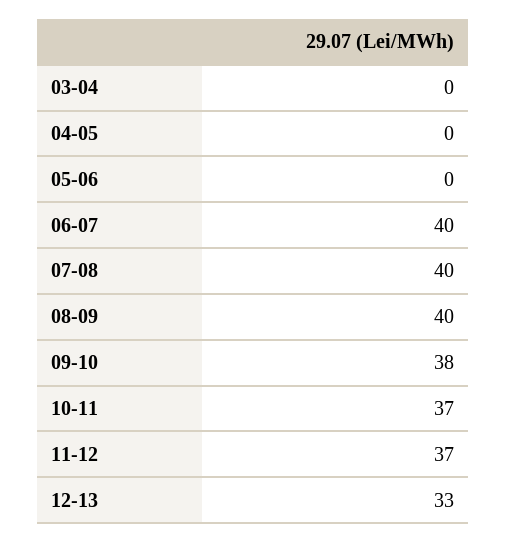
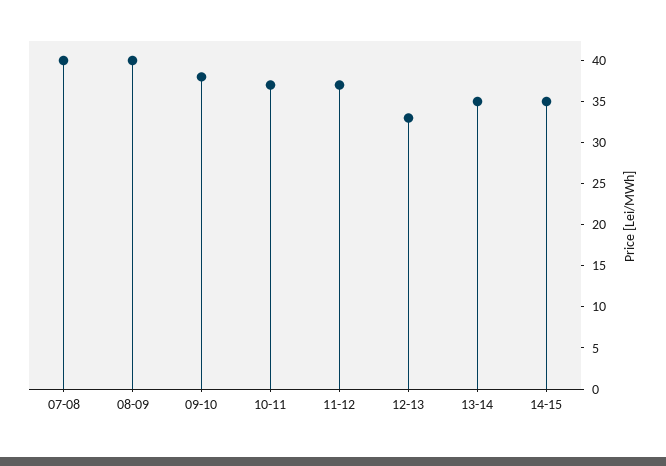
03-04: 0 -> none
04-05: 0 -> none
05-06: 0 -> none
06-07: 40 -> none
13-14: none -> 35
14-15: none -> 35

